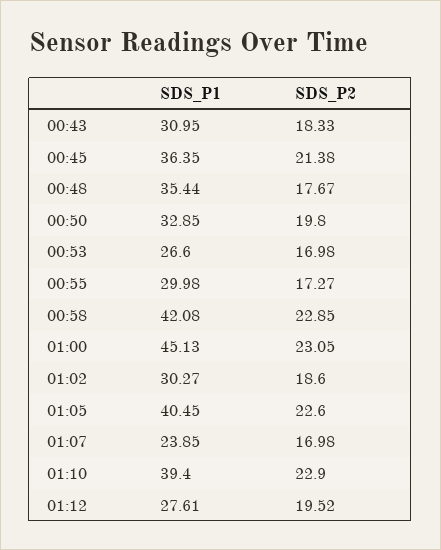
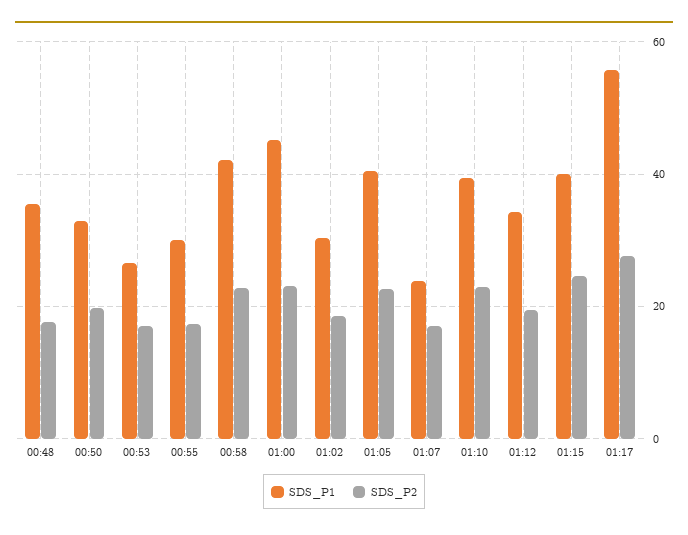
SDS_P1, 00:43: 30.95 -> none
SDS_P2, 00:43: 18.33 -> none
SDS_P1, 00:45: 36.35 -> none
SDS_P2, 00:45: 21.38 -> none
SDS_P1, 01:12: 27.61 -> 34
SDS_P1, 01:15: none -> 40
SDS_P2, 01:15: none -> 24
SDS_P1, 01:17: none -> 56
SDS_P2, 01:17: none -> 28

